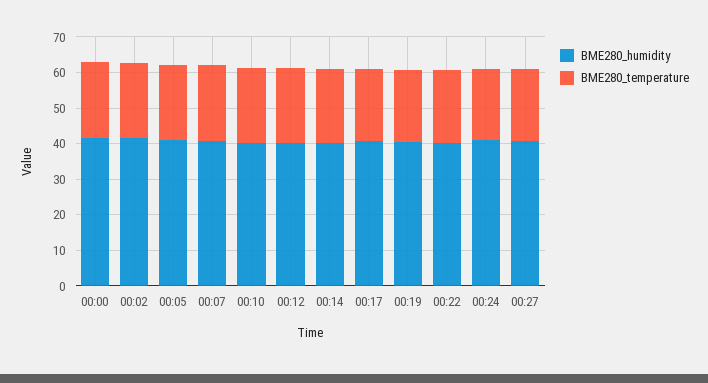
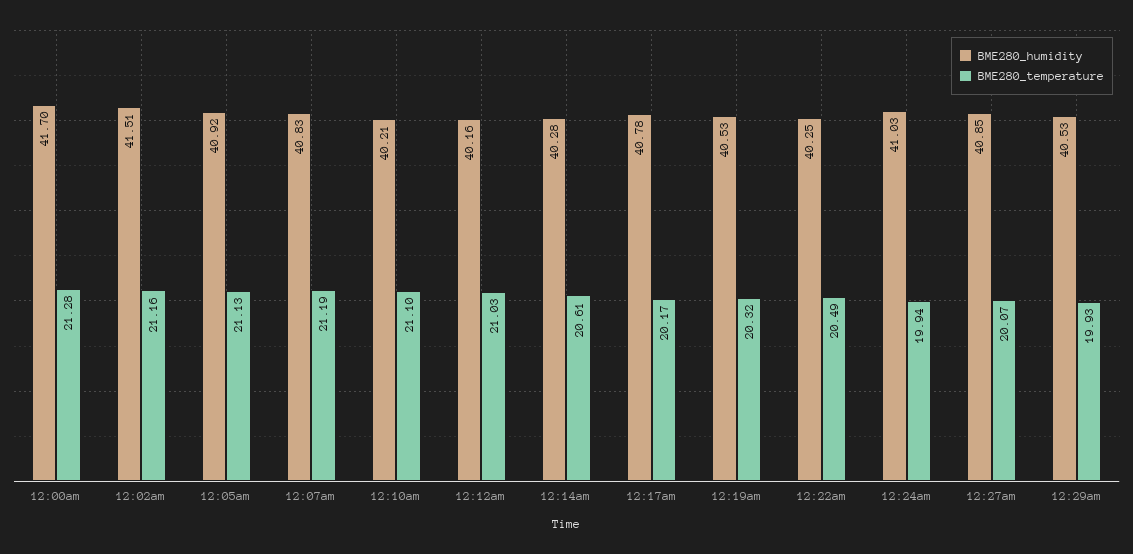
BME280_humidity, 12:29am: none -> 40.53
BME280_temperature, 12:29am: none -> 19.93

